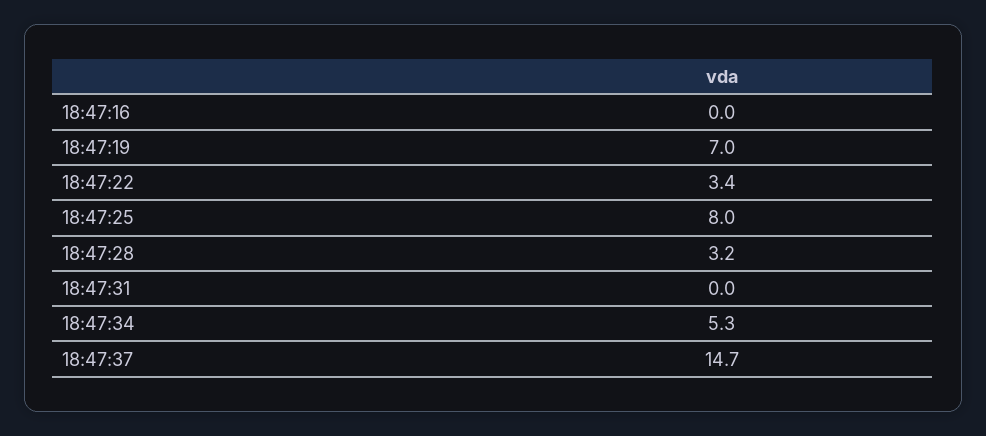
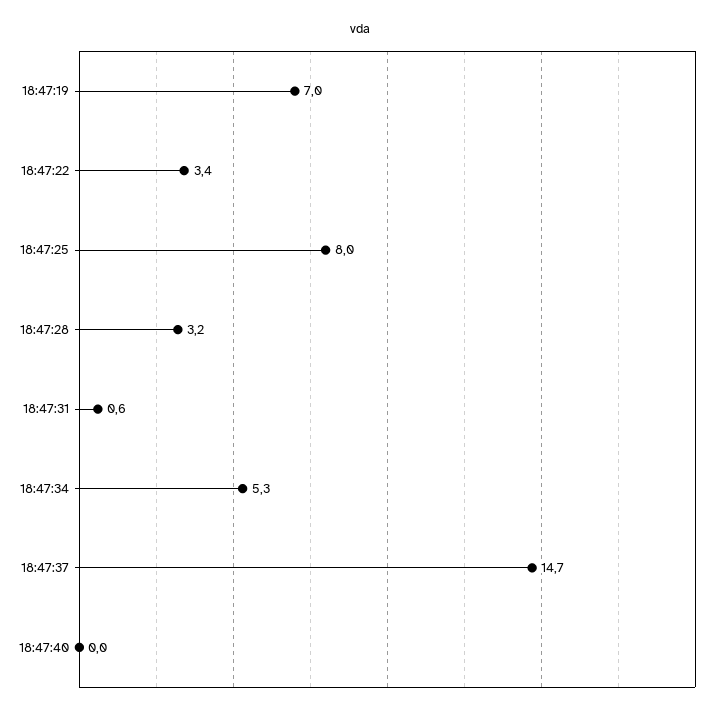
18:47:16: 0 -> none
18:47:31: 0 -> 0.6
18:47:40: none -> 0

